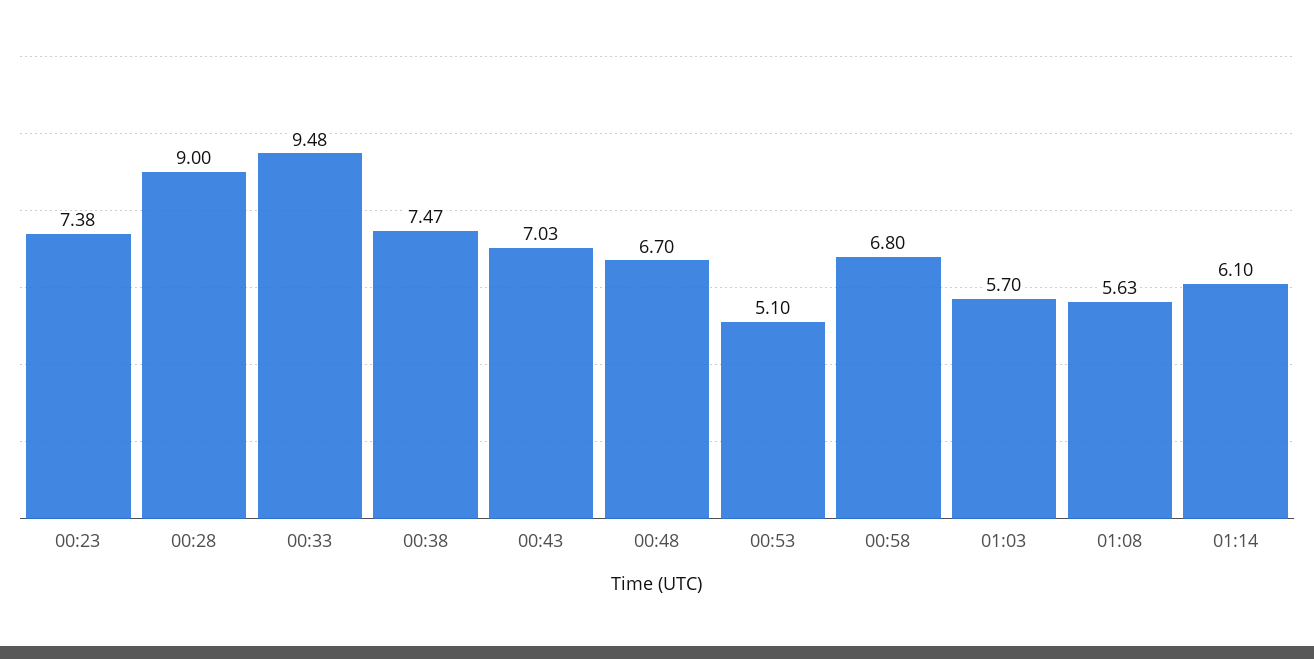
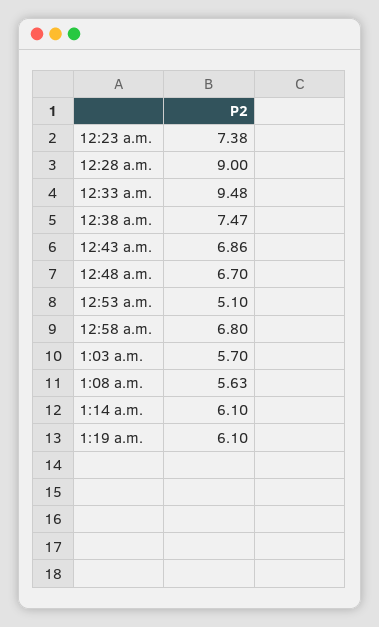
00:43: 7.03 -> 6.86
1:19 a.m.: none -> 6.1

